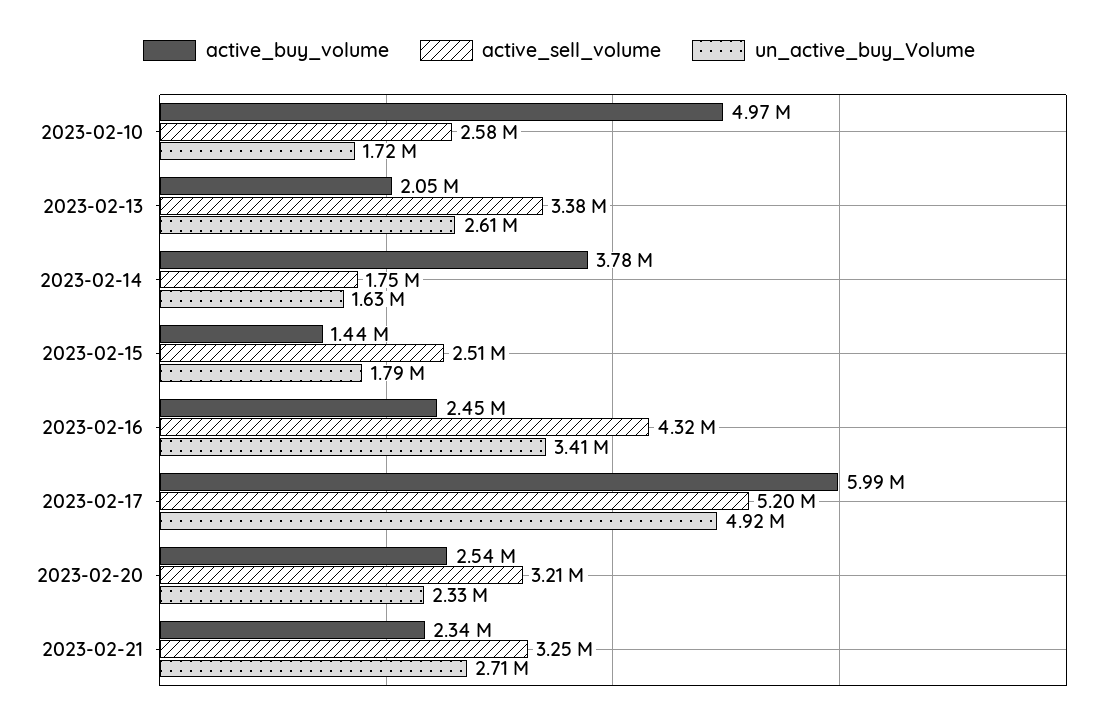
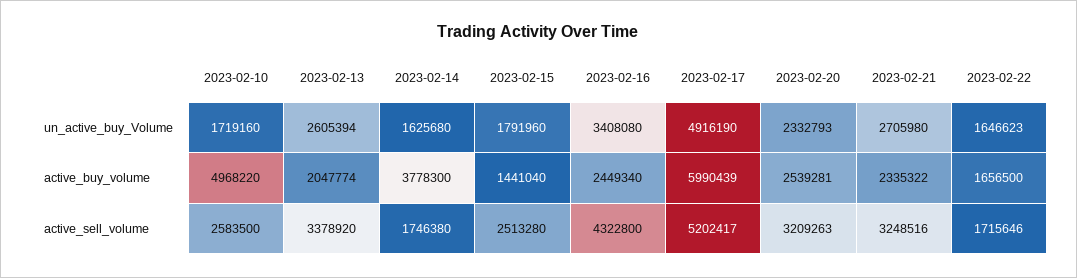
un_active_buy_Volume, 2023-02-22: none -> 1646623
active_buy_volume, 2023-02-22: none -> 1656500
active_sell_volume, 2023-02-22: none -> 1715646

